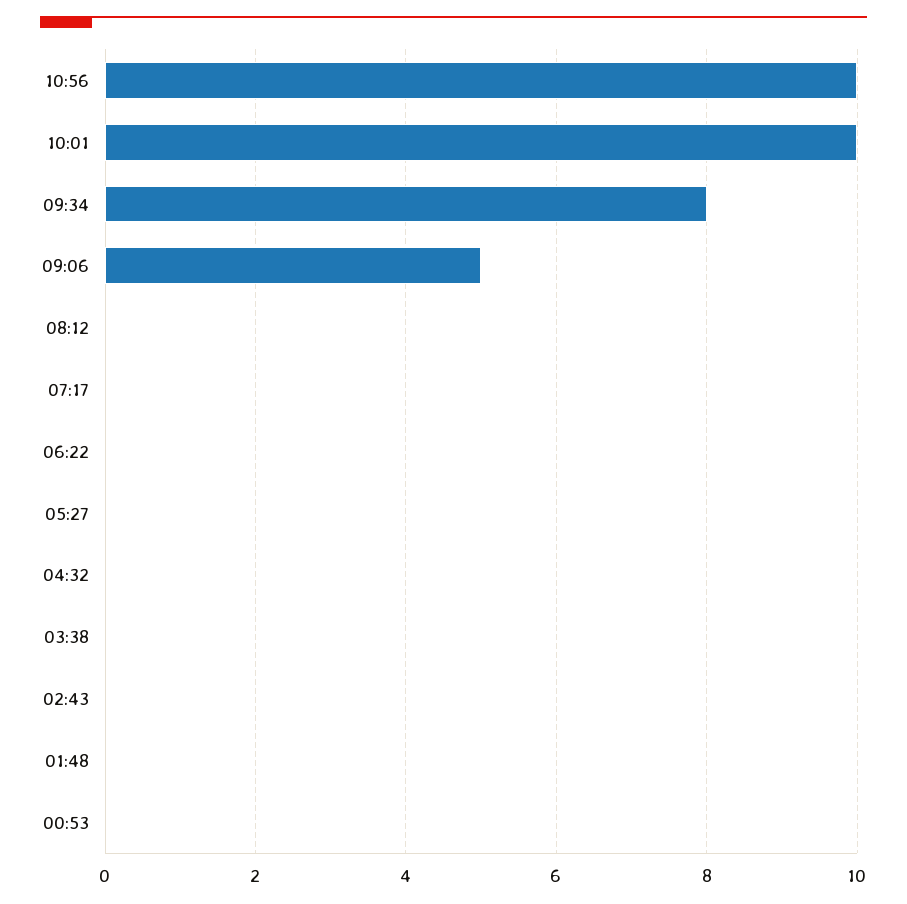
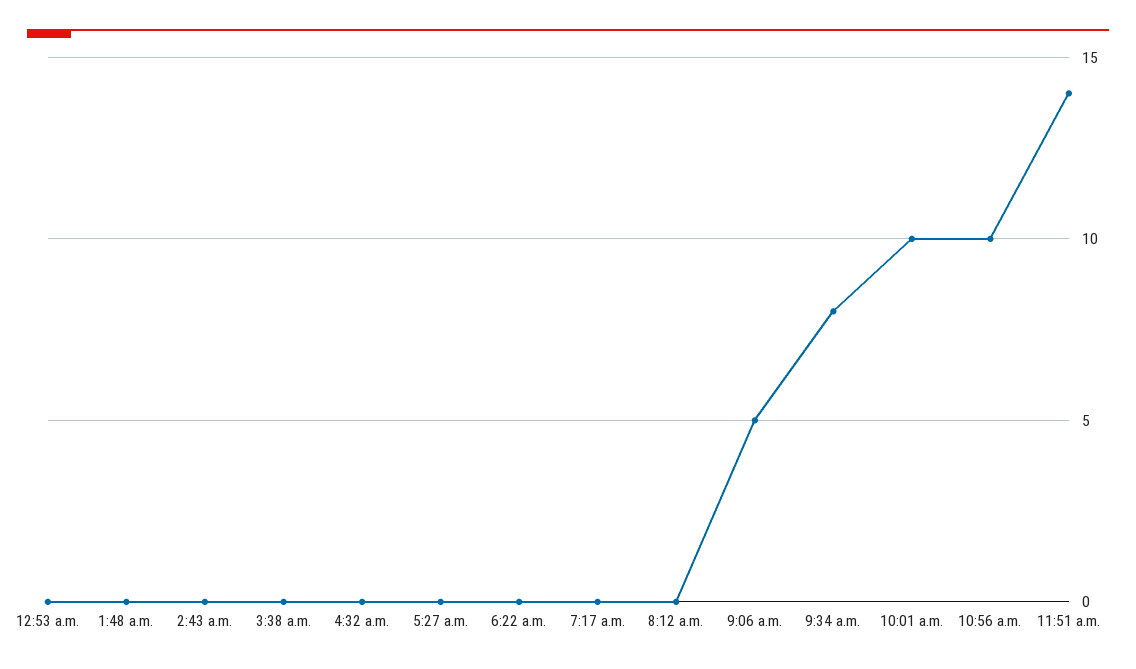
11:51 a.m.: none -> 14

